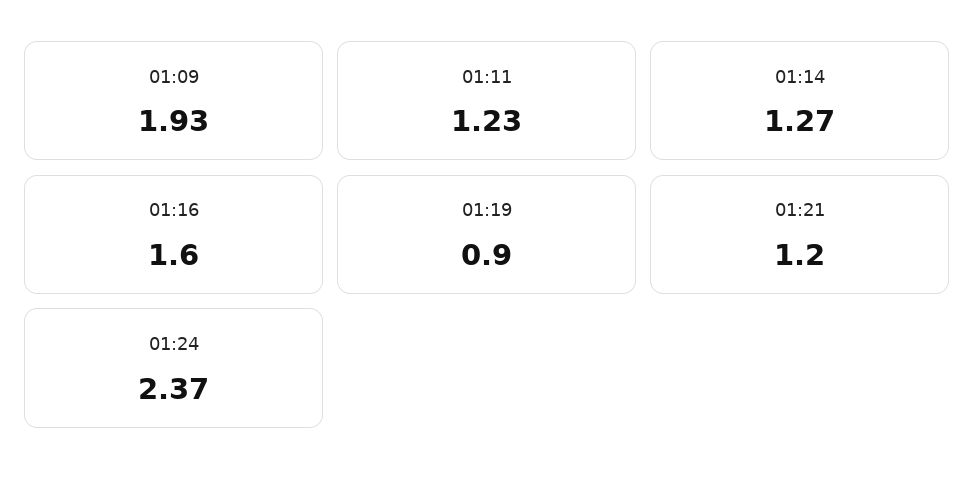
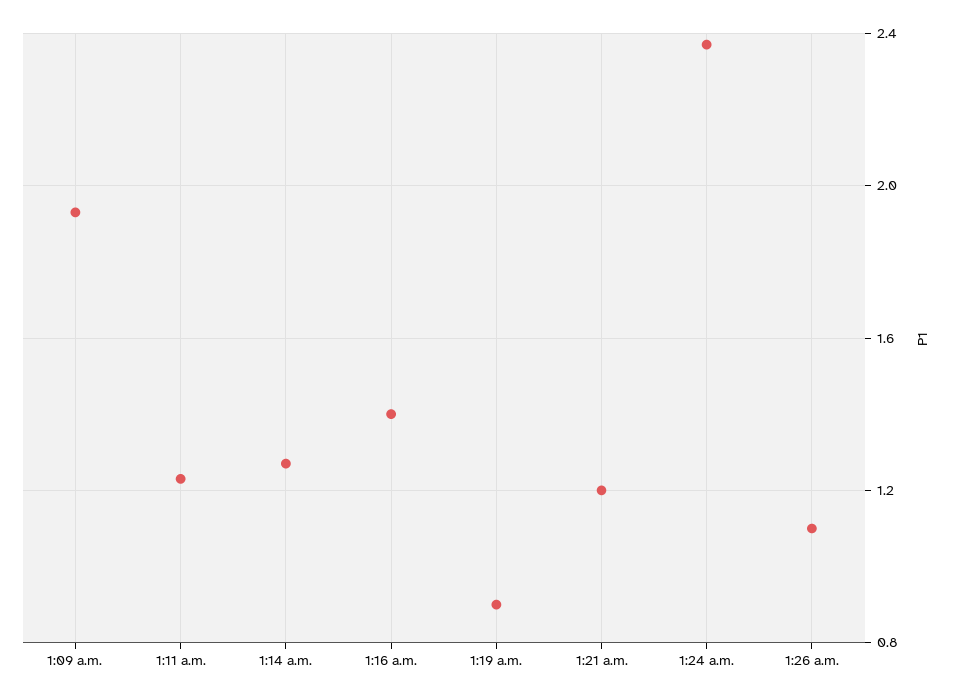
01:16: 1.6 -> 1.4
1:26 a.m.: none -> 1.1

